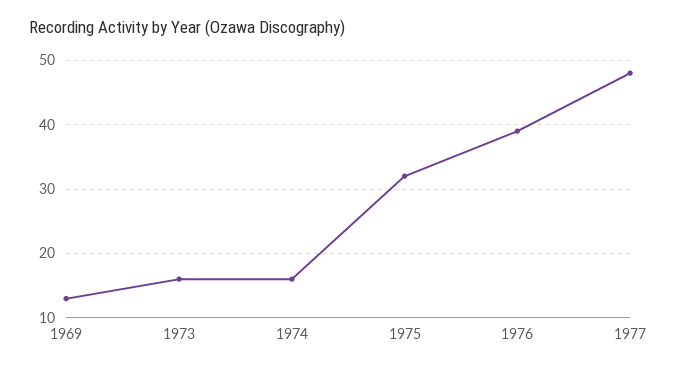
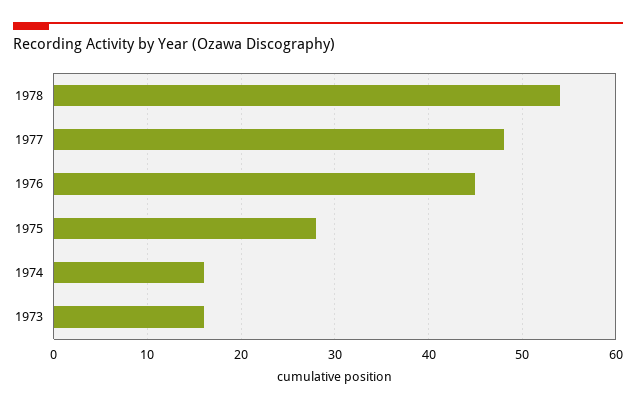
1969: 13 -> none
1975: 32 -> 28
1976: 39 -> 45
1978: none -> 54

